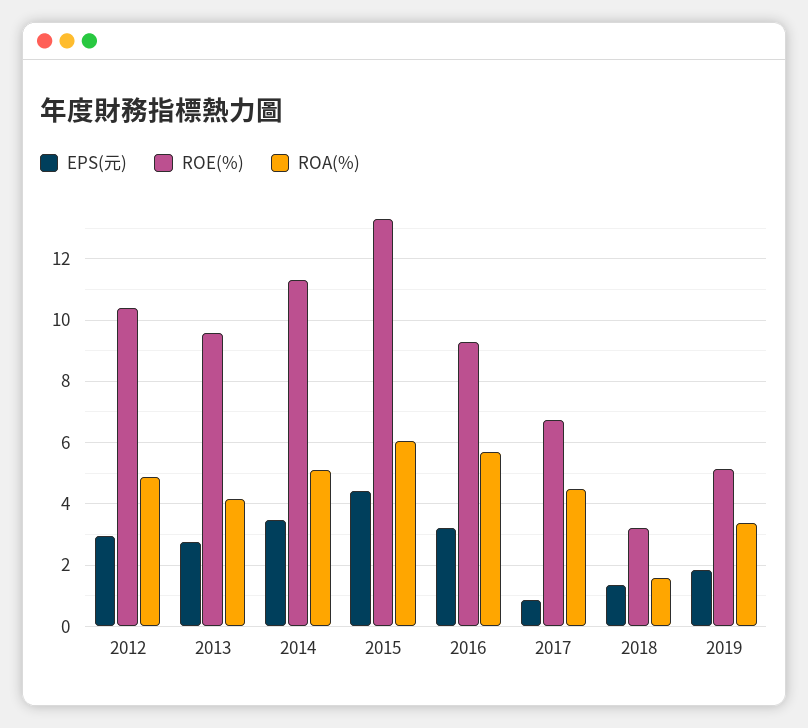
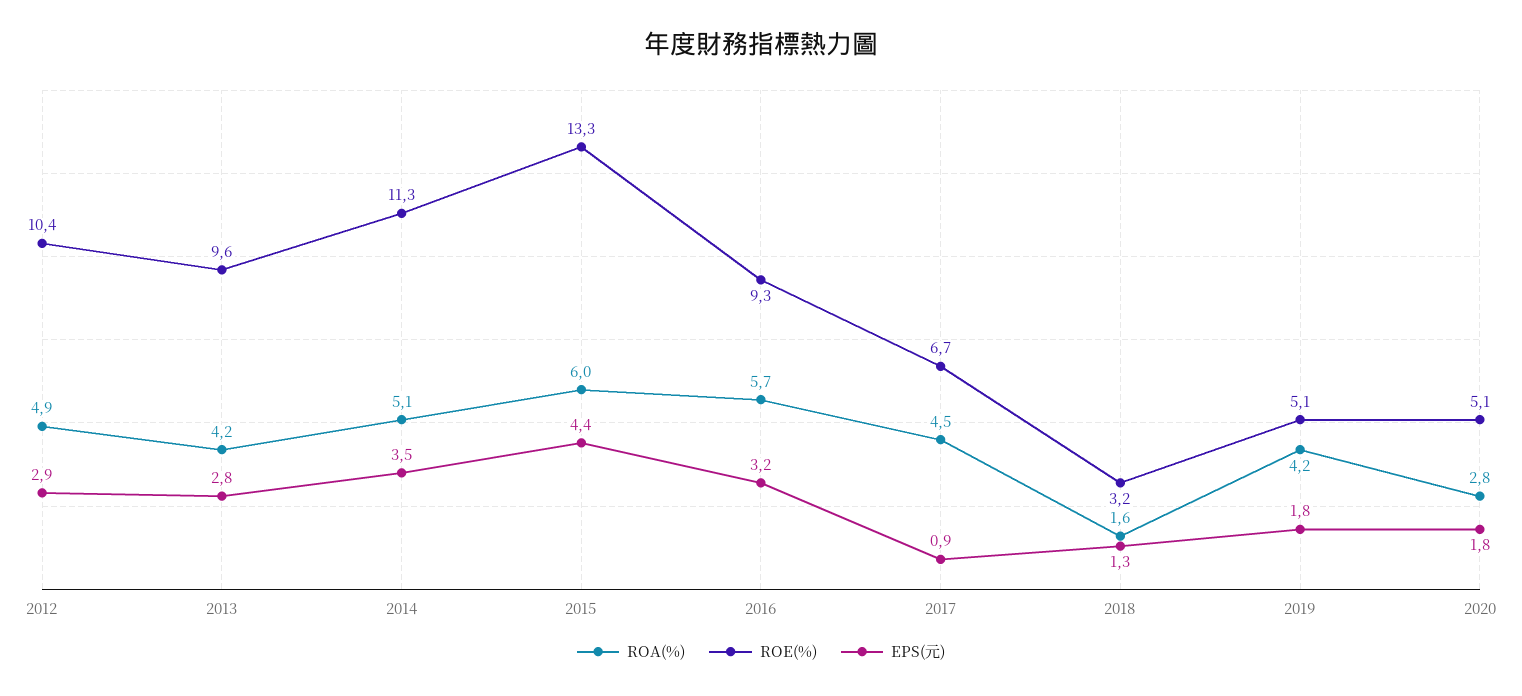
ROA(%), 2019: 3.4 -> 4.2
ROA(%), 2020: none -> 2.8
ROE(%), 2020: none -> 5.1
EPS(元), 2020: none -> 1.8

